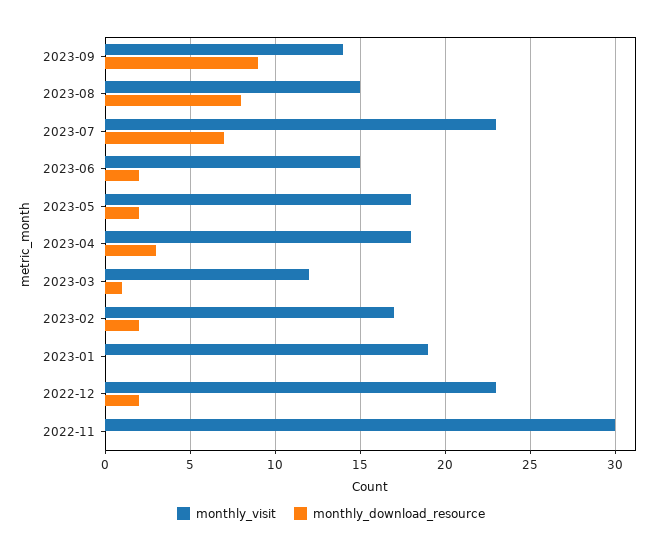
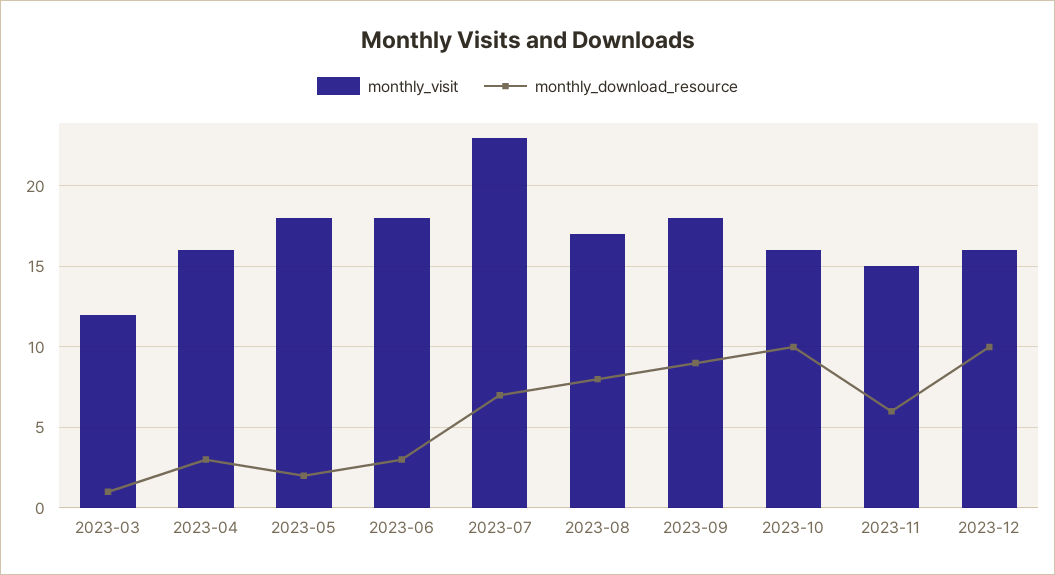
monthly_visit, 2023-09: 14 -> 18
monthly_visit, 2023-08: 15 -> 17
monthly_visit, 2023-06: 15 -> 18
monthly_download_resource, 2023-06: 2 -> 3
monthly_visit, 2023-04: 18 -> 16
monthly_visit, 2023-02: 17 -> none
monthly_download_resource, 2023-02: 2 -> none
monthly_visit, 2023-01: 19 -> none
monthly_download_resource, 2023-01: 0 -> none
monthly_visit, 2022-12: 23 -> none
monthly_download_resource, 2022-12: 2 -> none
monthly_visit, 2022-11: 30 -> none
monthly_download_resource, 2022-11: 0 -> none
monthly_visit, 2023-10: none -> 16
monthly_download_resource, 2023-10: none -> 10
monthly_visit, 2023-11: none -> 15
monthly_download_resource, 2023-11: none -> 6
monthly_visit, 2023-12: none -> 16
monthly_download_resource, 2023-12: none -> 10

